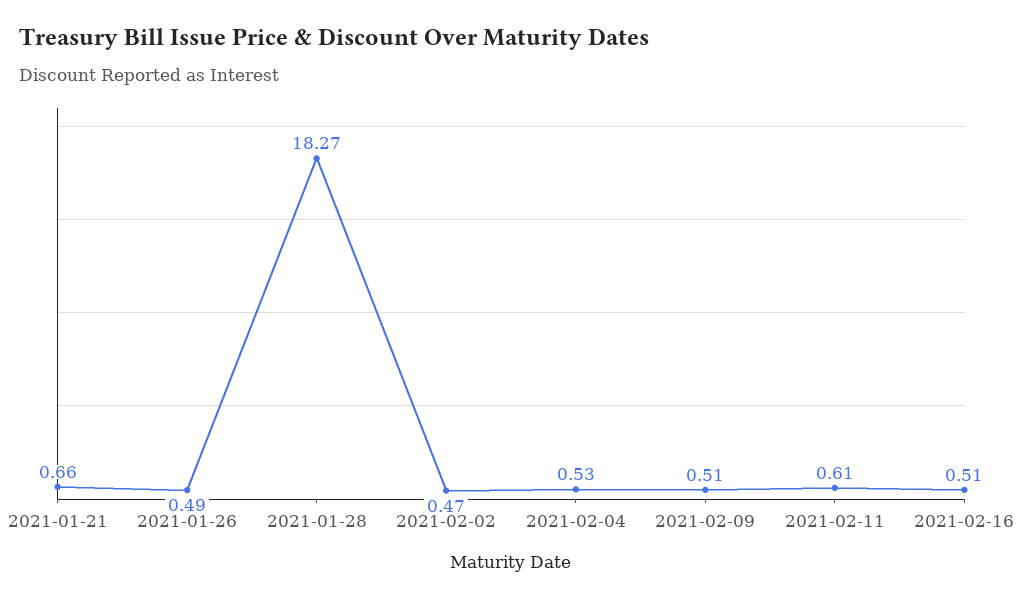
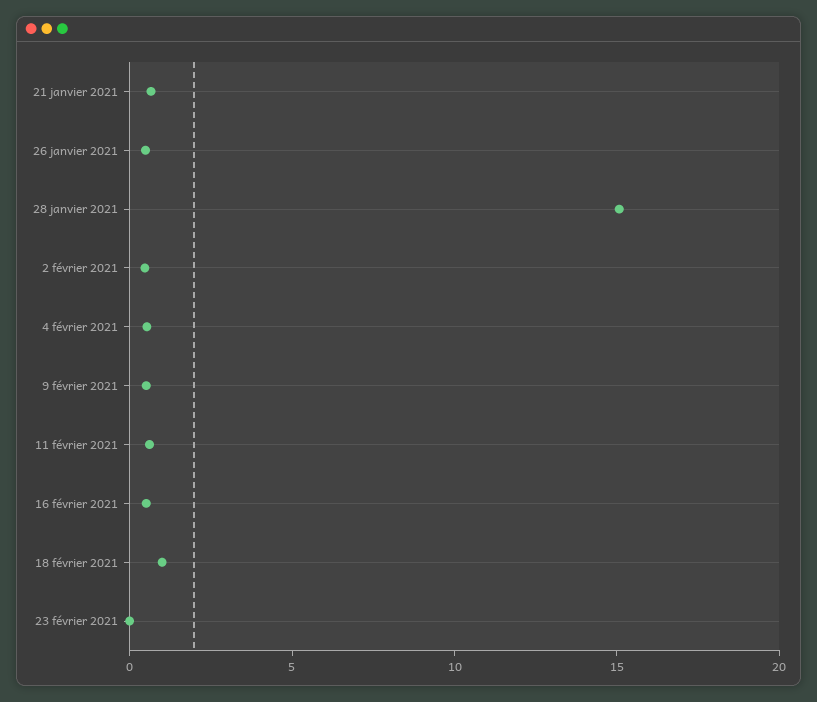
2021-01-28: 18.27 -> 15
18 février 2021: none -> 1
23 février 2021: none -> 0

